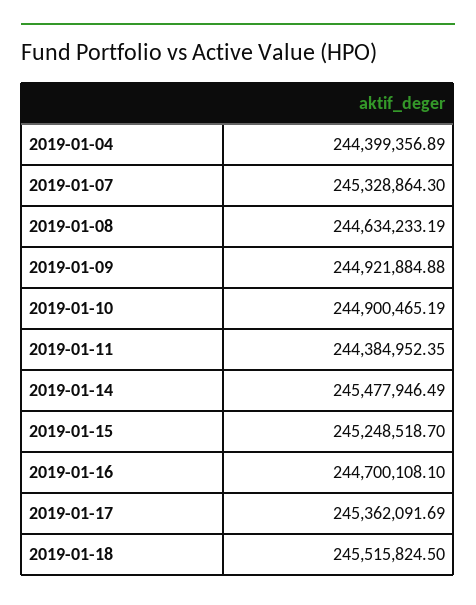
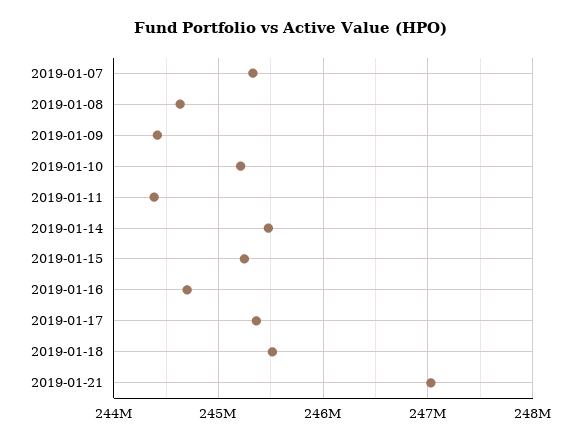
2019-01-04: 244399356.89 -> none
2019-01-09: 244921884.88 -> 244400000
2019-01-10: 244900465.19 -> 245200000
2019-01-21: none -> 247000000

